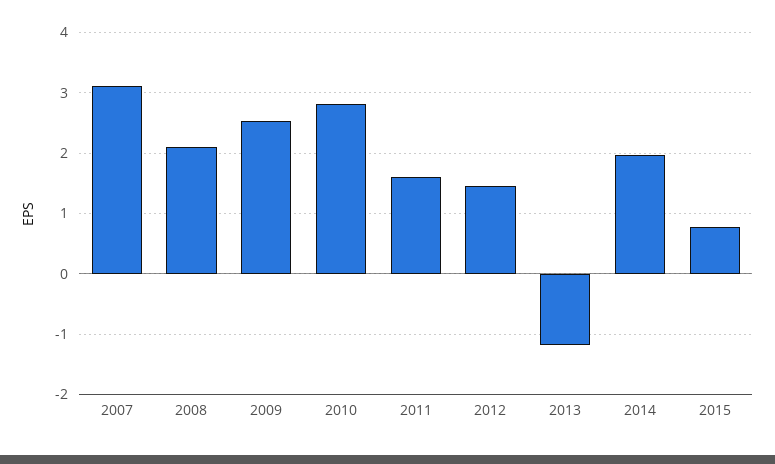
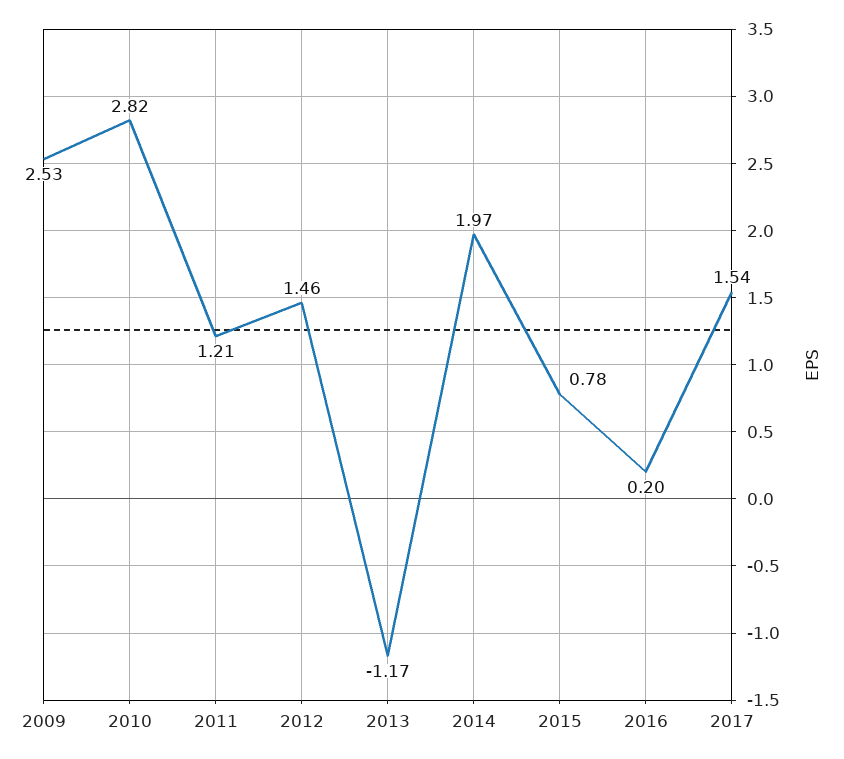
2007: 3.1 -> none
2008: 2.1 -> none
2011: 1.6 -> 1.21
2016: none -> 0.2
2017: none -> 1.54

